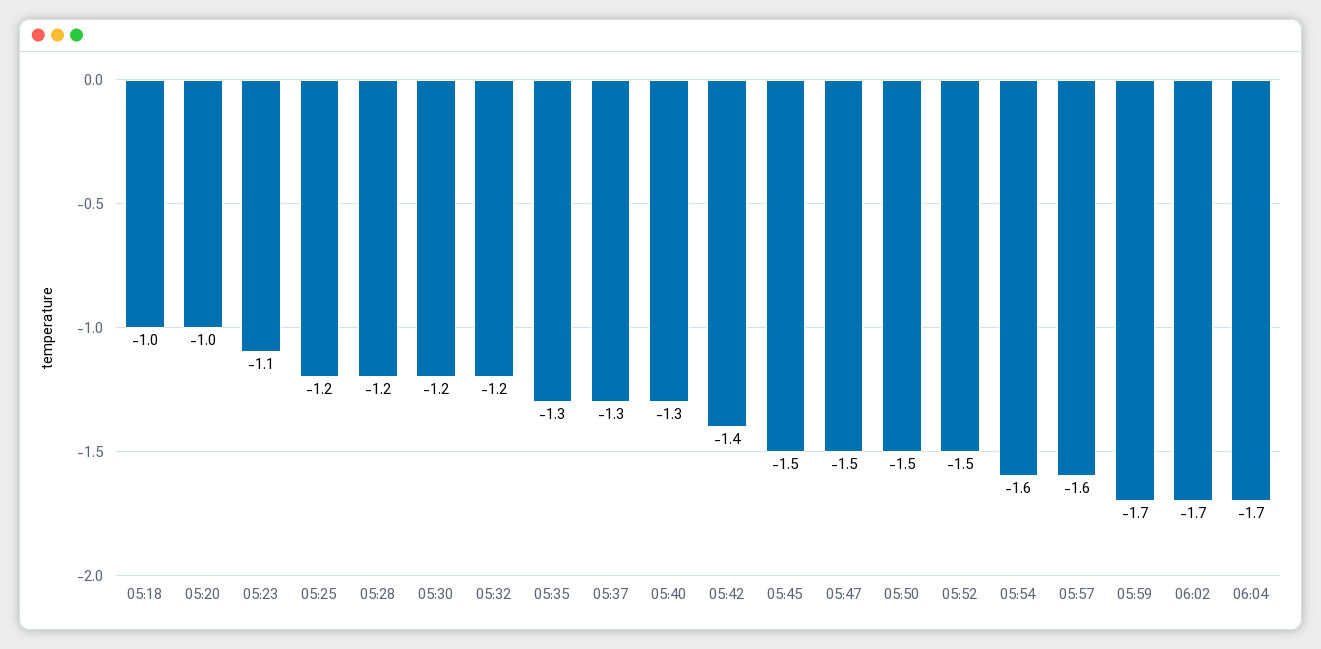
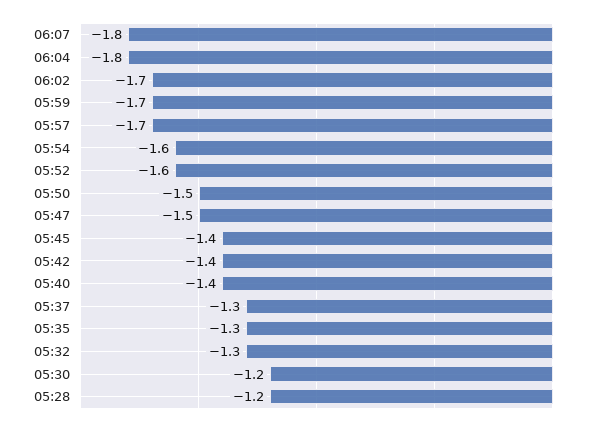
05:18: -1 -> none
05:20: -1 -> none
05:23: -1.1 -> none
05:25: -1.2 -> none
05:32: -1.2 -> -1.3
05:40: -1.3 -> -1.4
05:45: -1.5 -> -1.4
05:52: -1.5 -> -1.6
05:57: -1.6 -> -1.7
06:04: -1.7 -> -1.8
06:07: none -> -1.8

